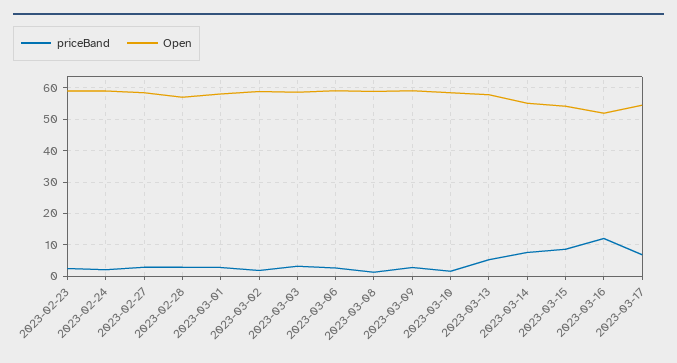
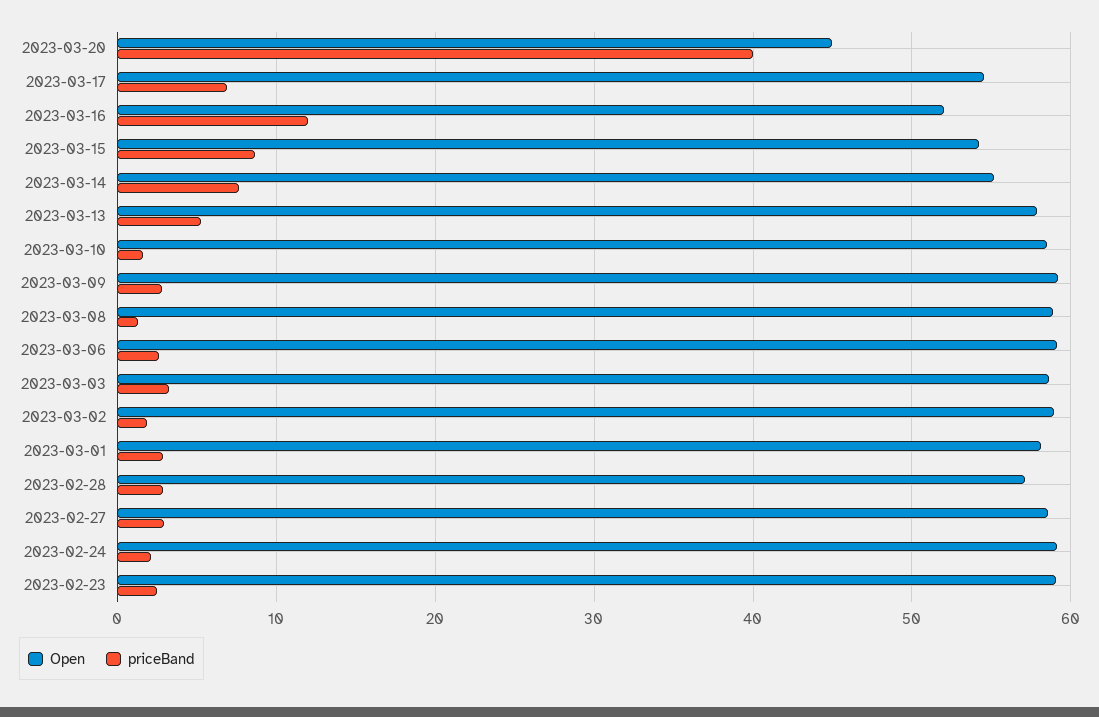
Open, 2023-03-20: none -> 45
priceBand, 2023-03-20: none -> 40

